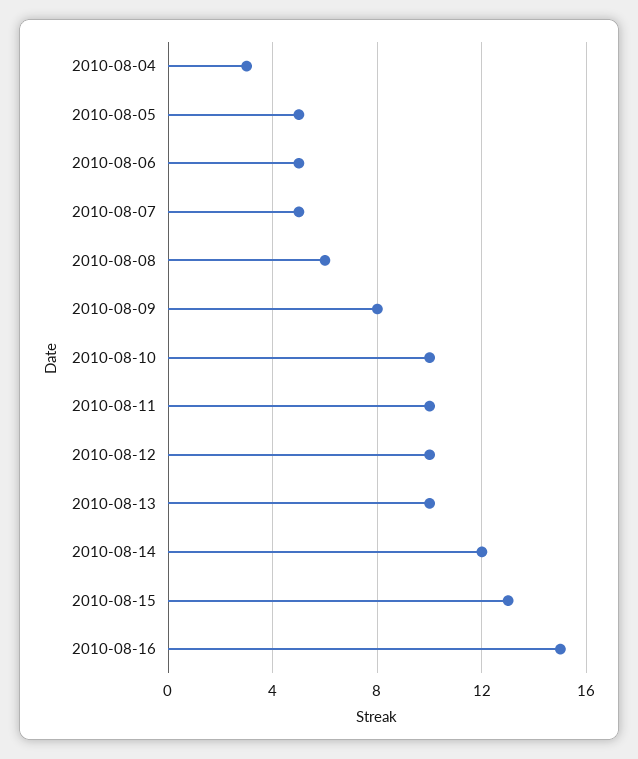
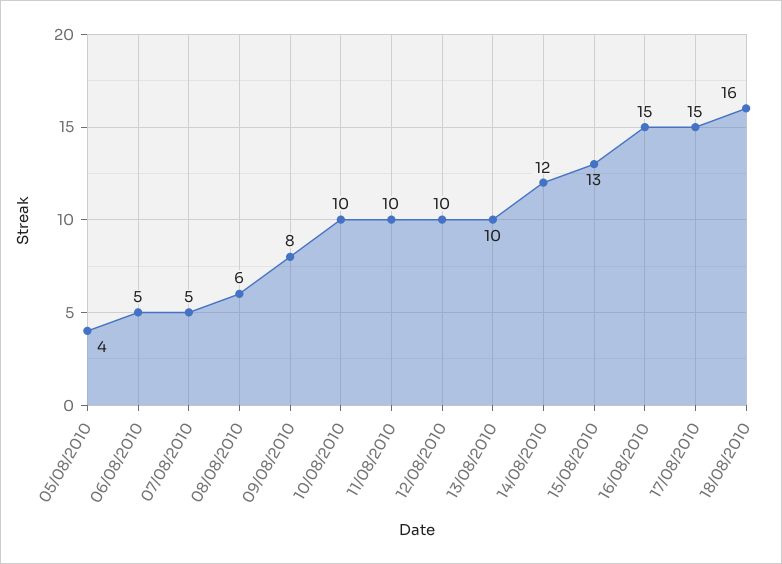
2010-08-04: 3 -> none
2010-08-05: 5 -> 4
17/08/2010: none -> 15
18/08/2010: none -> 16

